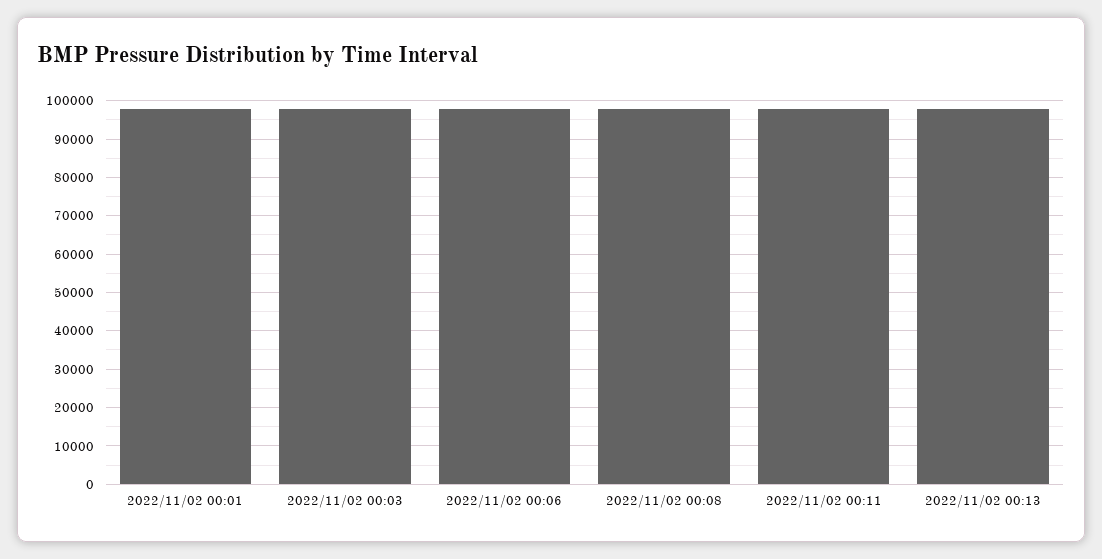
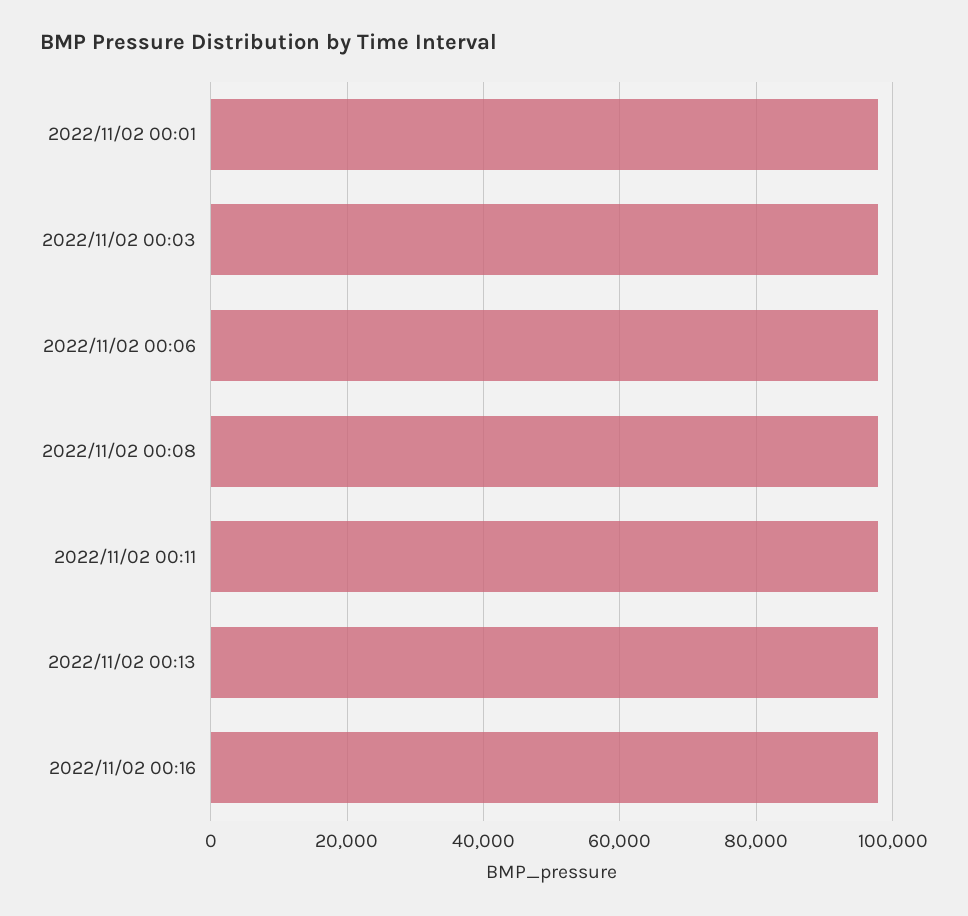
2022/11/02 00:16: none -> 98000

